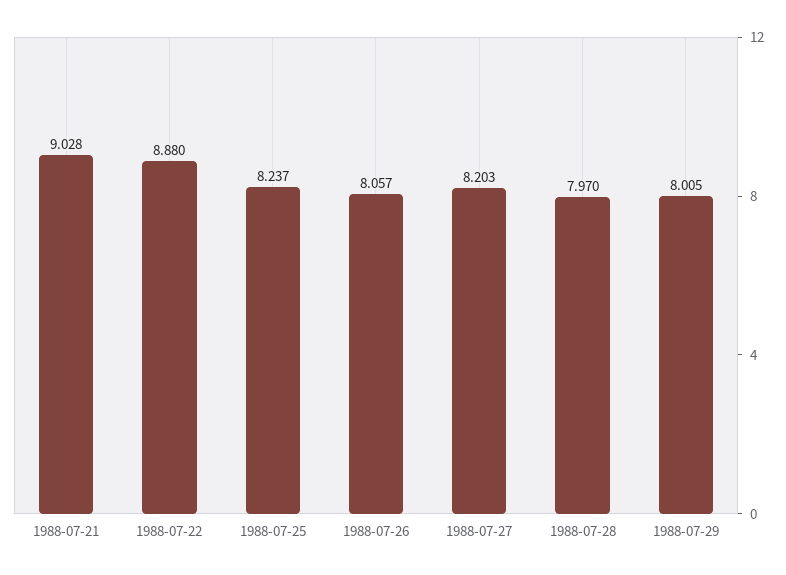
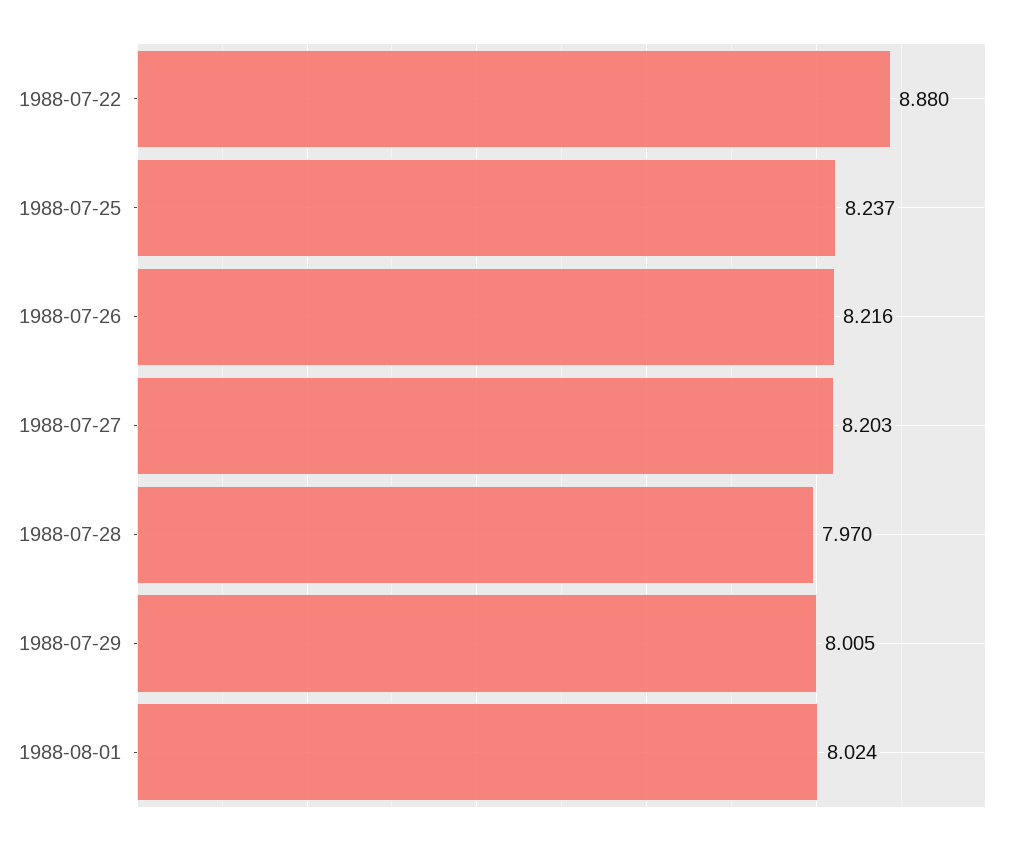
1988-07-21: 9.028 -> none
1988-07-26: 8.057 -> 8.216
1988-08-01: none -> 8.024

